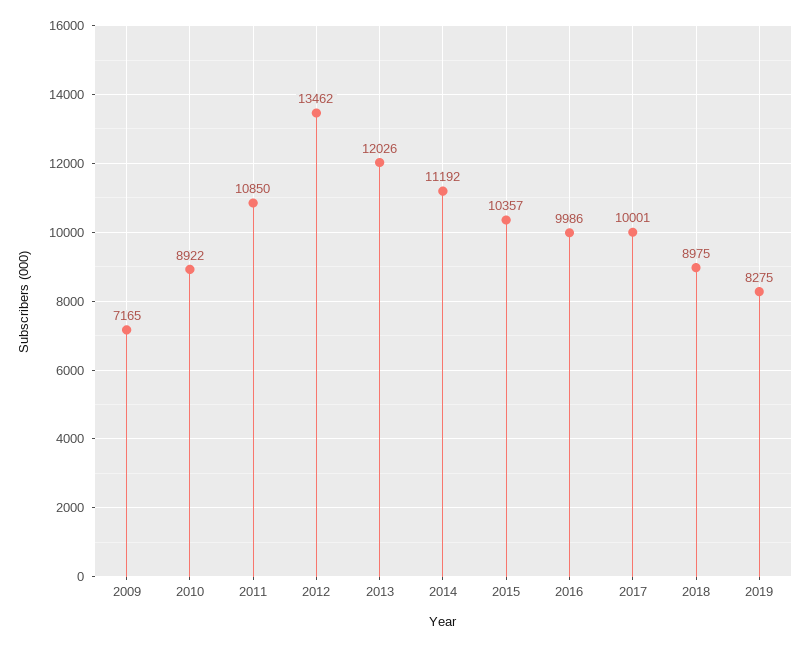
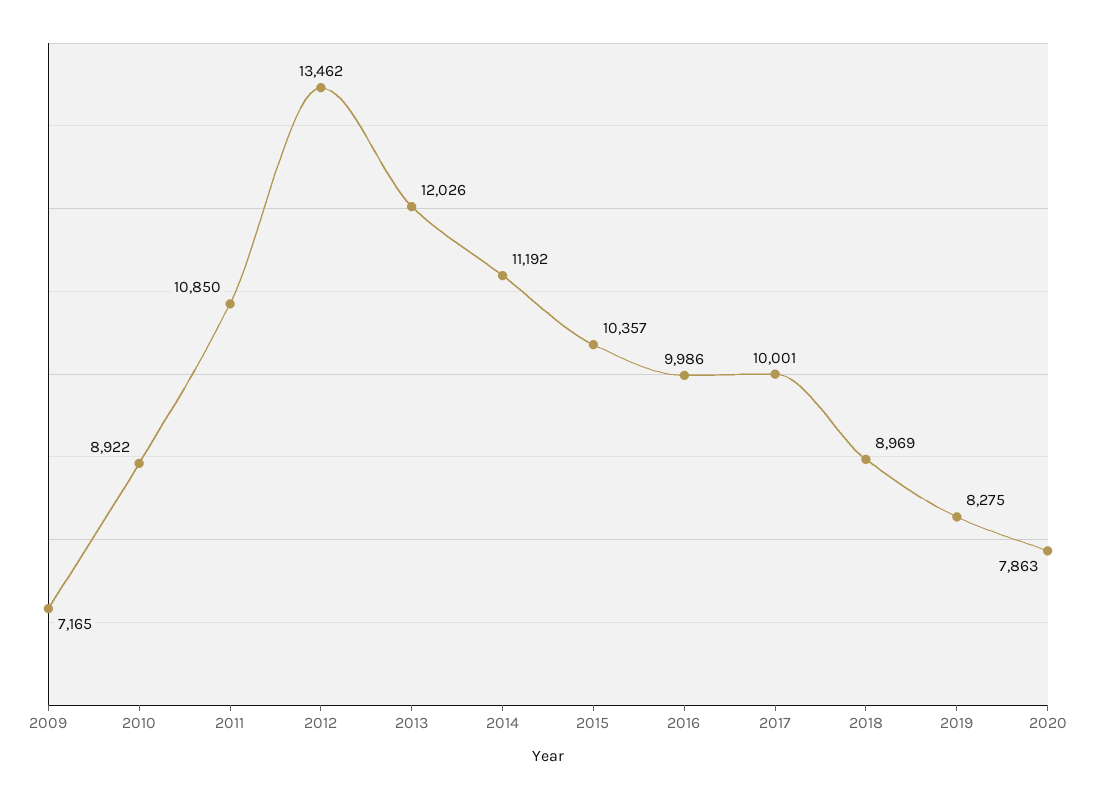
2018: 8975 -> 8969
2020: none -> 7863

